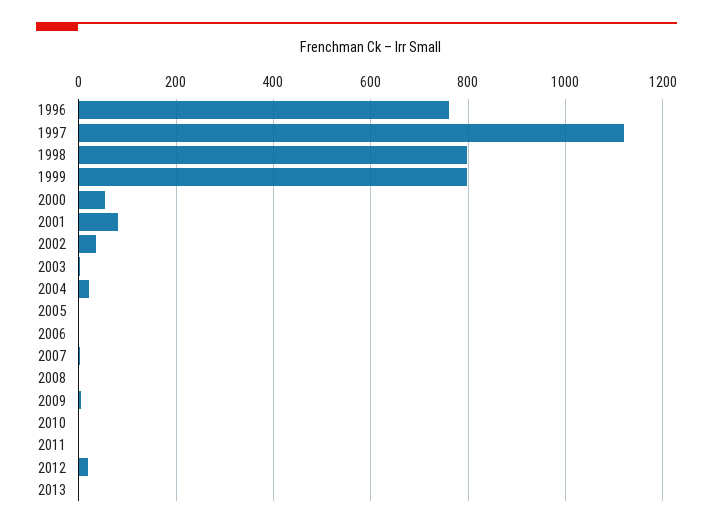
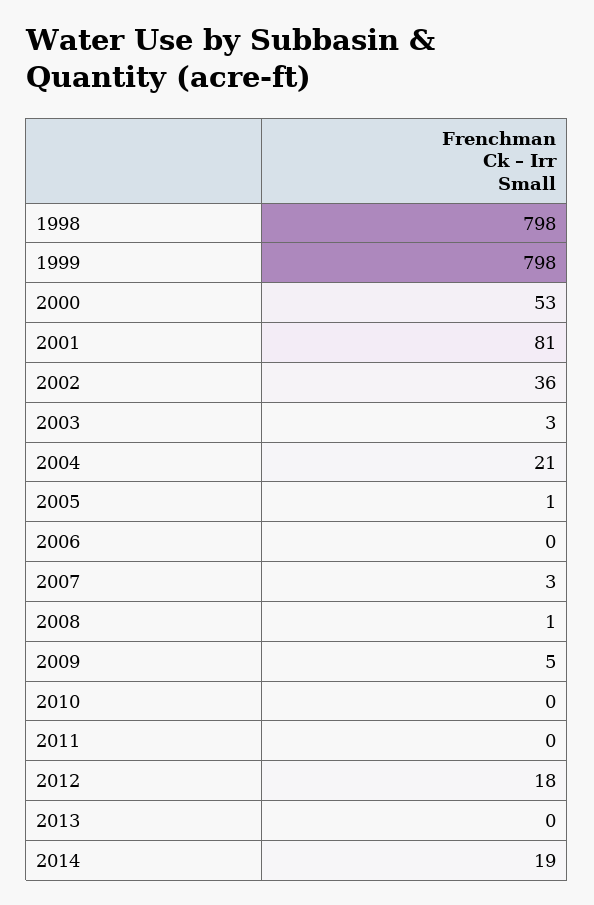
1996: 760 -> none
1997: 1120 -> none
2014: none -> 19

